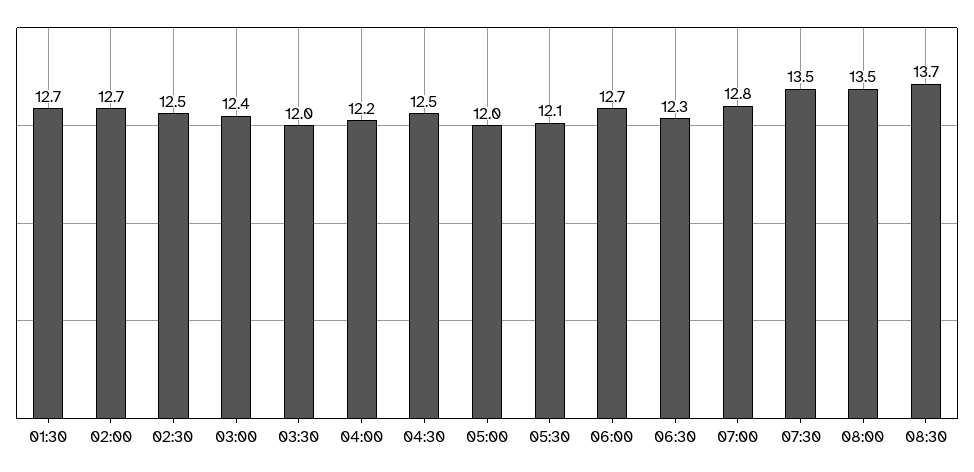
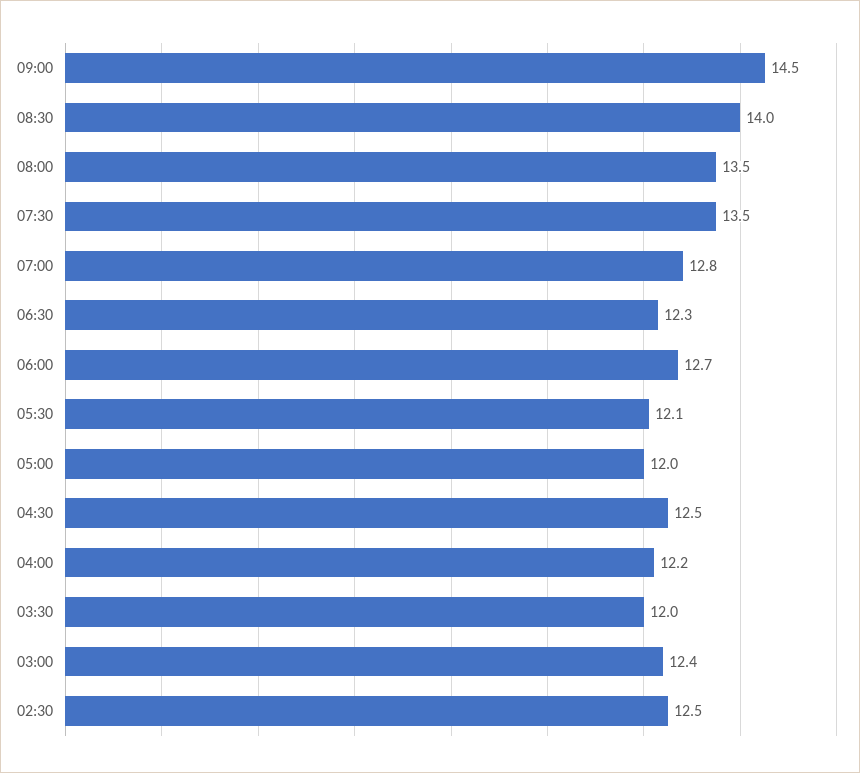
01:30: 12.7 -> none
02:00: 12.7 -> none
08:30: 13.7 -> 14
09:00: none -> 14.5

